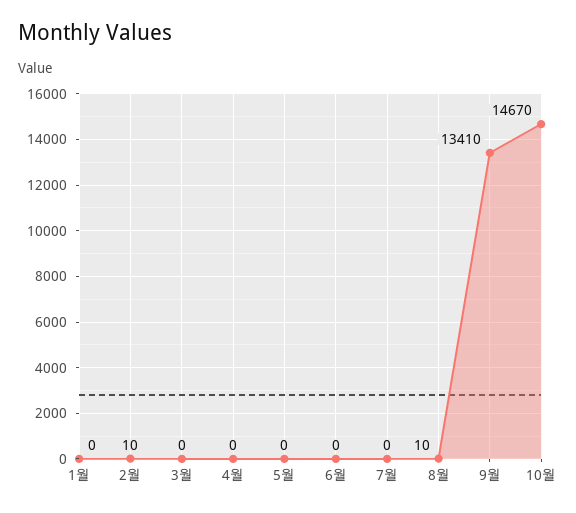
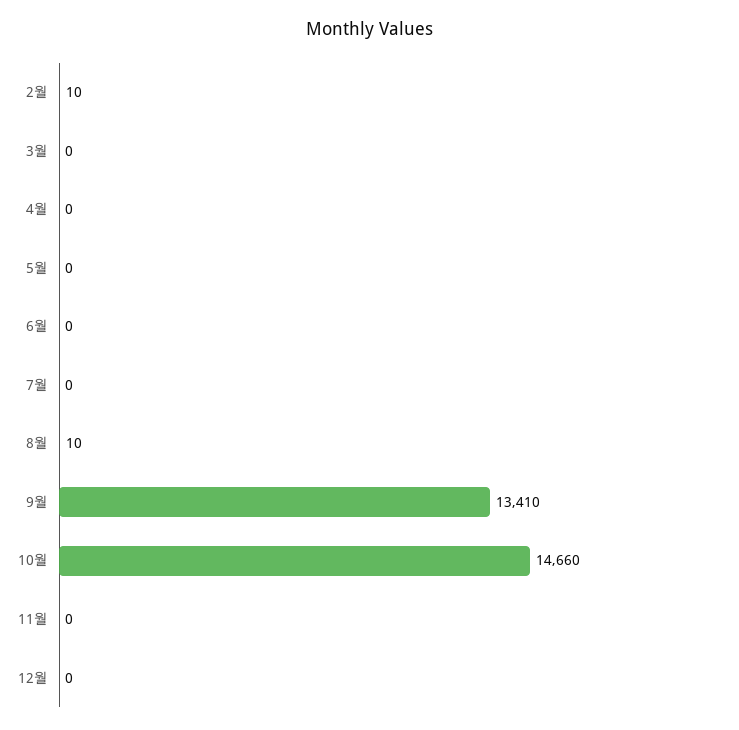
1월: 0 -> none
10월: 14670 -> 14660
11월: none -> 0
12월: none -> 0

